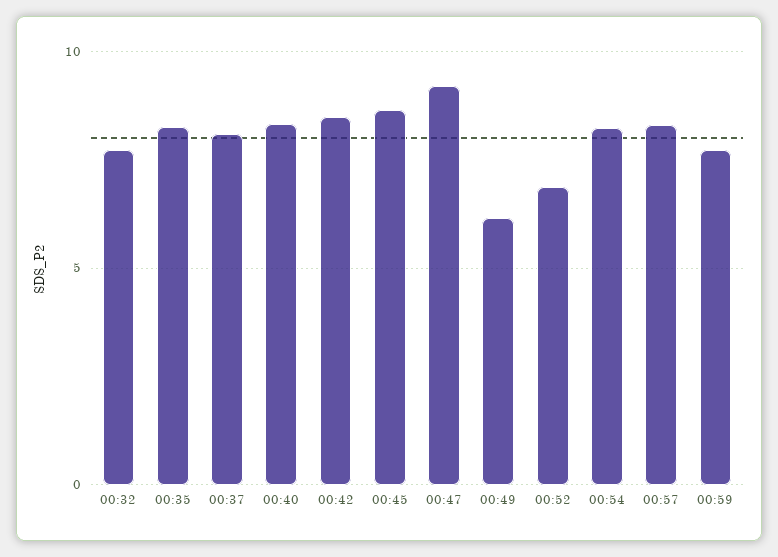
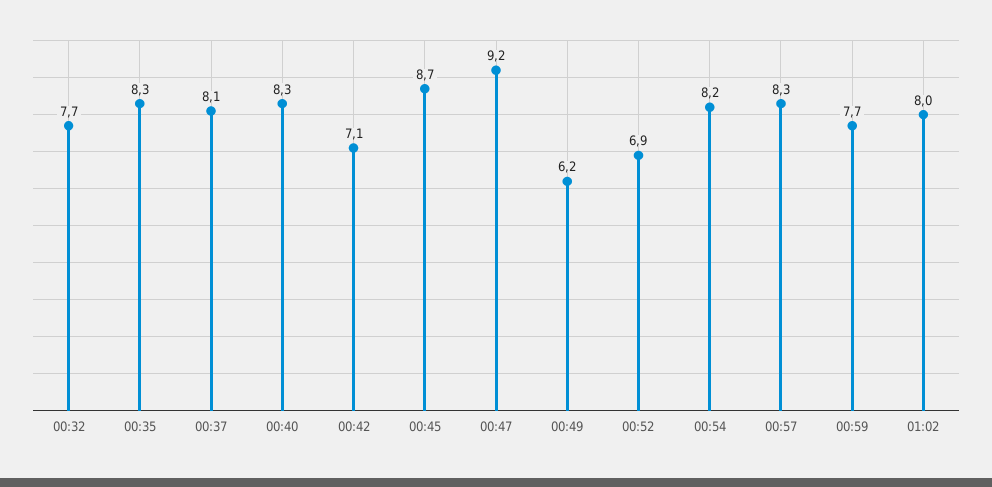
00:42: 8.5 -> 7.1
01:02: none -> 8

